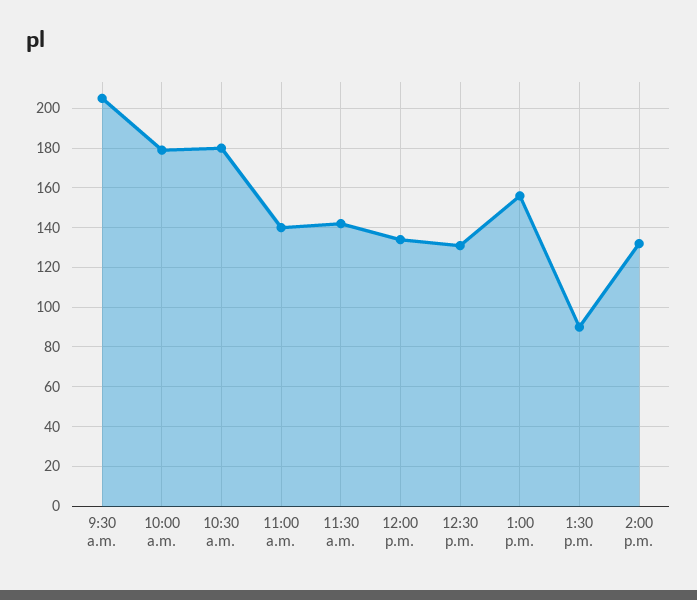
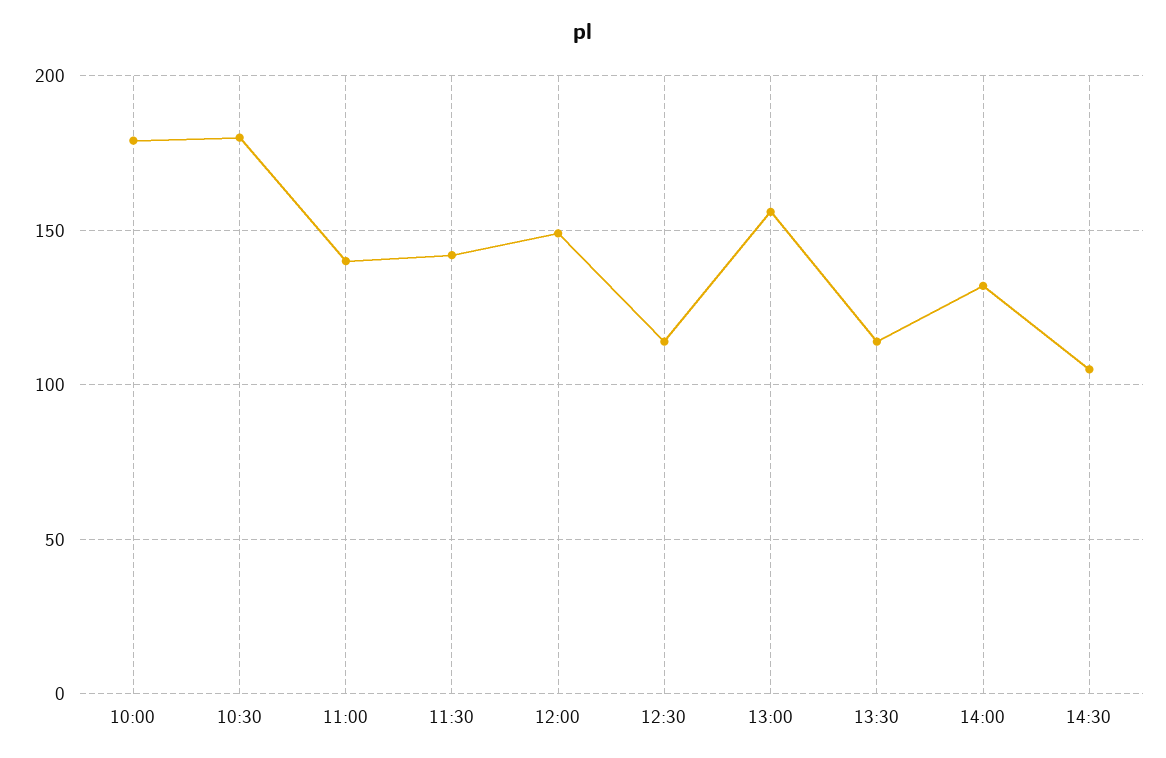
9:30 a.m.: 205 -> none
12:00 p.m.: 135 -> 150
12:30 p.m.: 130 -> 115
1:30 p.m.: 90 -> 115
14:30: none -> 105

